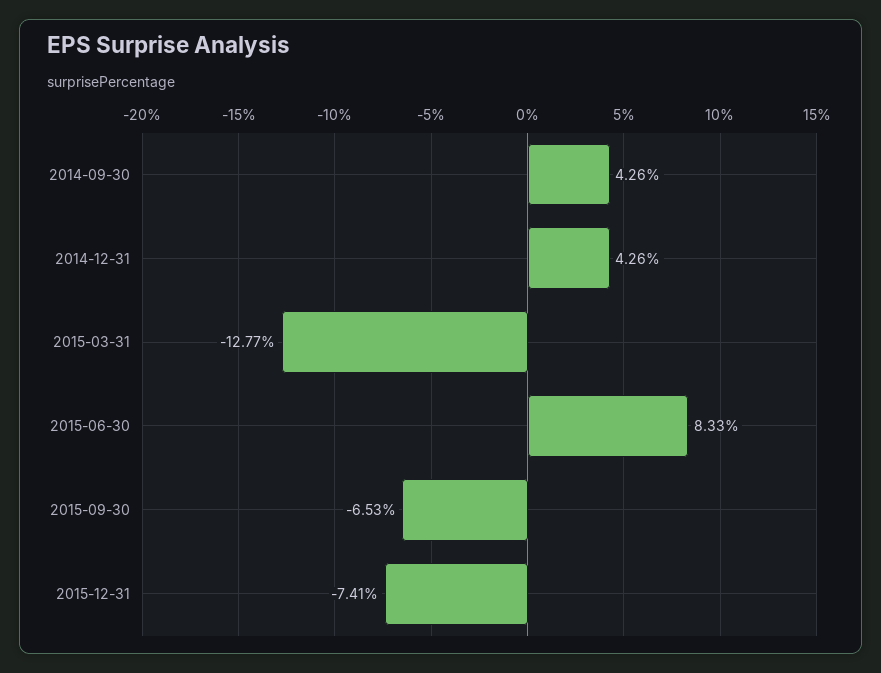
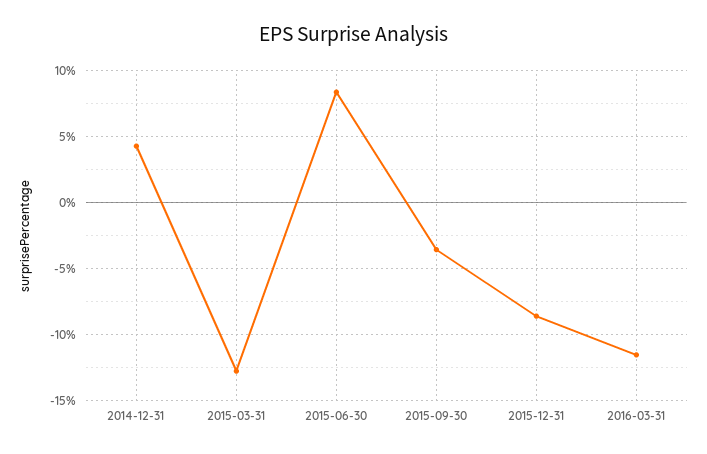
2014-09-30: 4.26 -> none
2015-09-30: -6.53 -> -3.5
2015-12-31: -7.41 -> -8.5
2016-03-31: none -> -11.5

